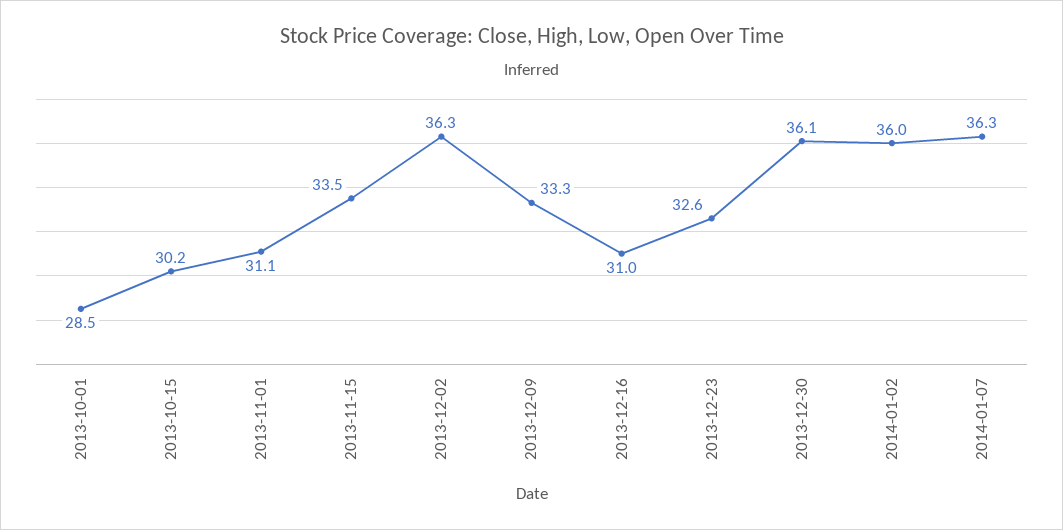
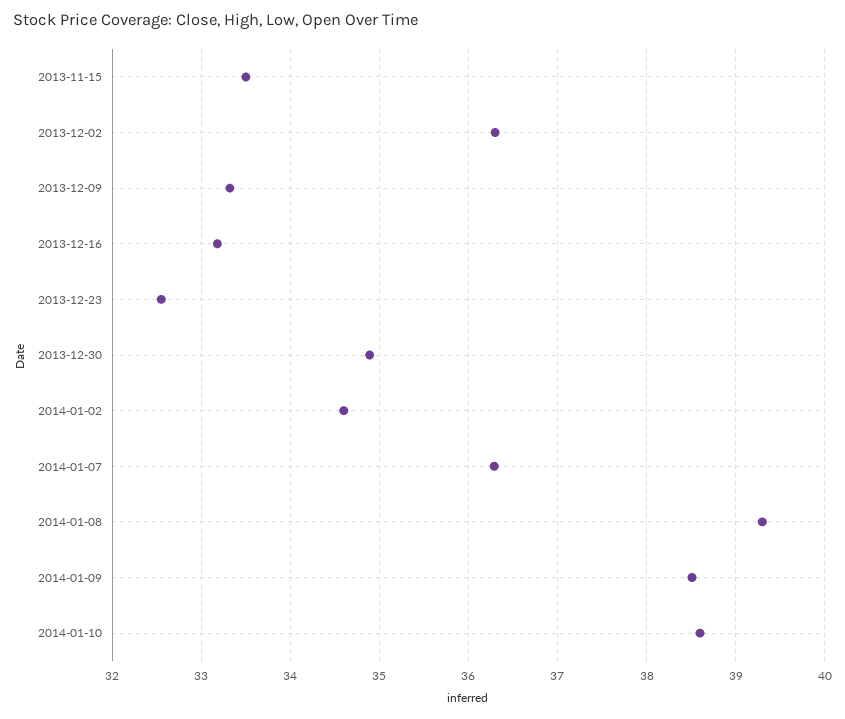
2013-10-01: 28.5 -> none
2013-10-15: 30.2 -> none
2013-11-01: 31.1 -> none
2013-12-16: 31 -> 33.2
2013-12-30: 36.1 -> 34.9
2014-01-02: 36 -> 34.6
2014-01-08: none -> 39.3
2014-01-09: none -> 38.5
2014-01-10: none -> 38.6

